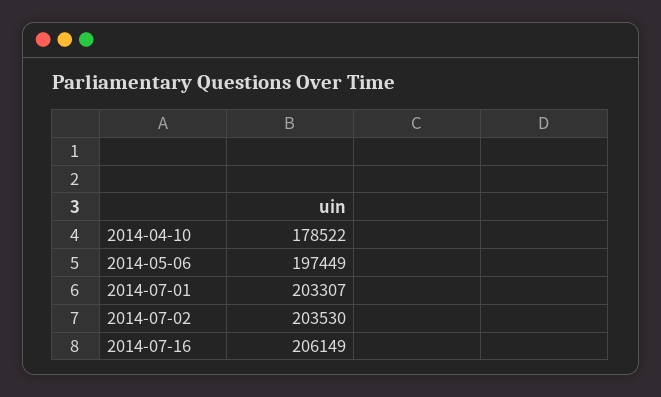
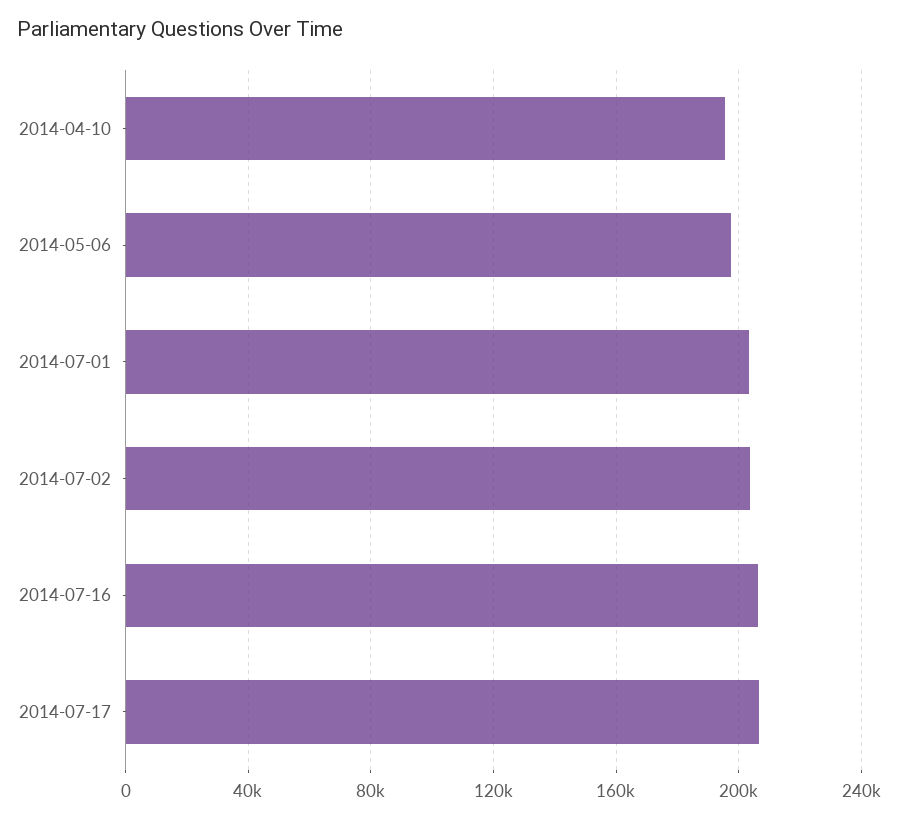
2014-04-10: 178522 -> 195000
2014-07-17: none -> 205000

